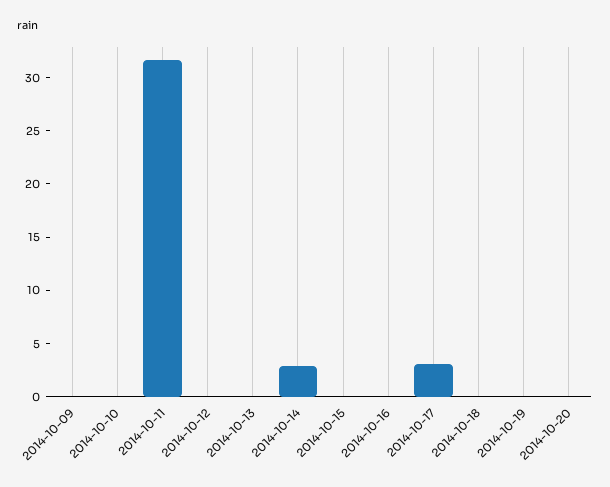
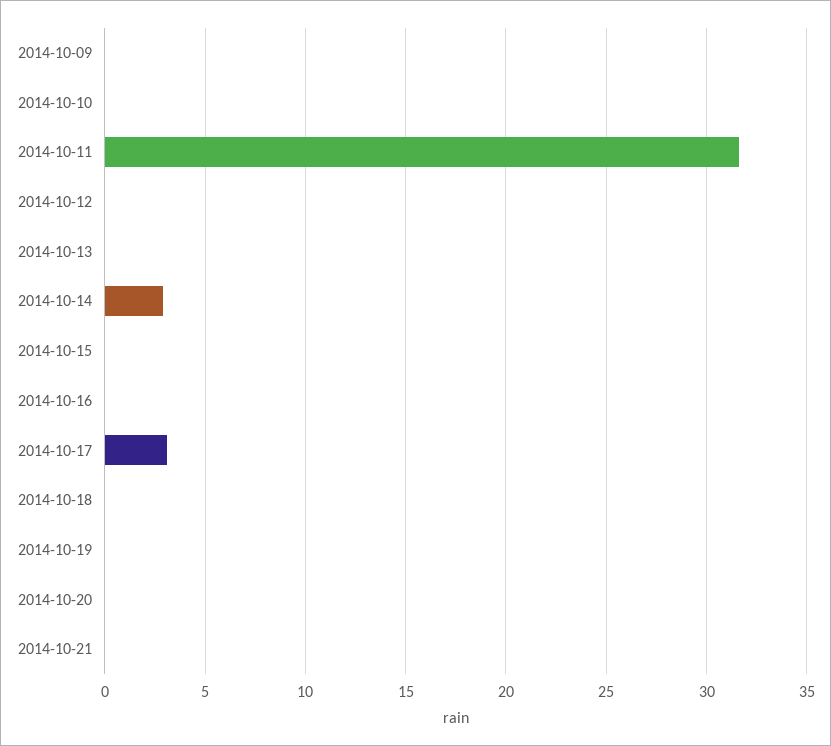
2014-10-21: none -> 0

